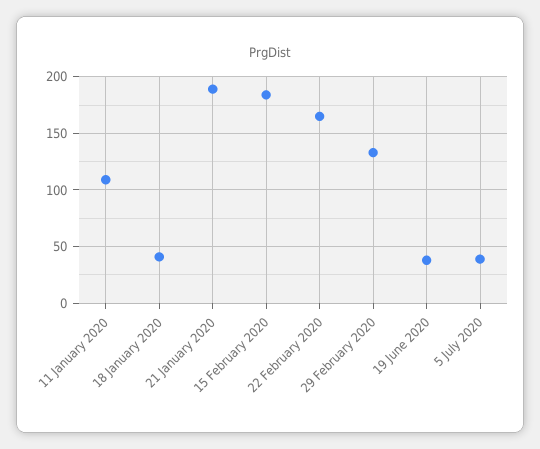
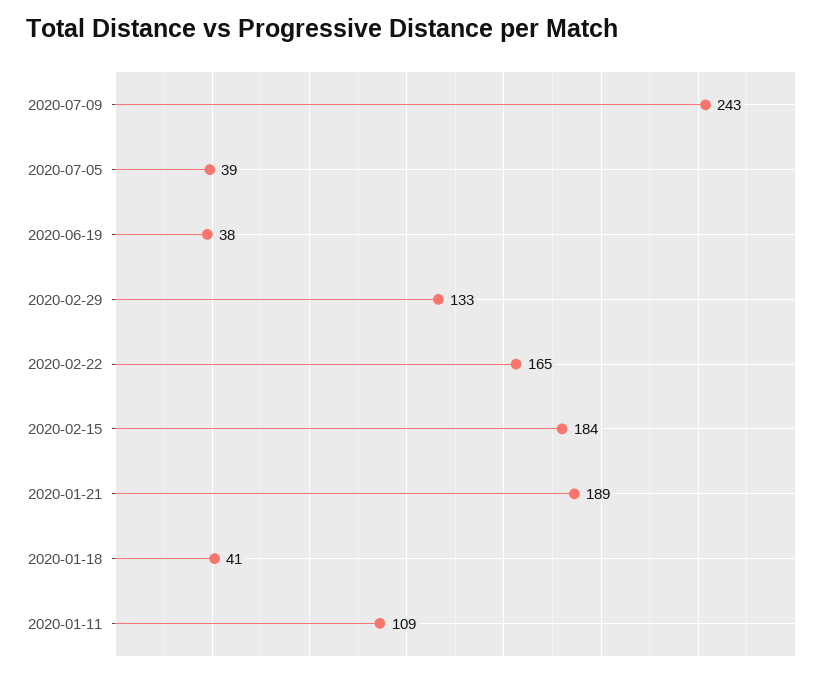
2020-07-09: none -> 243

